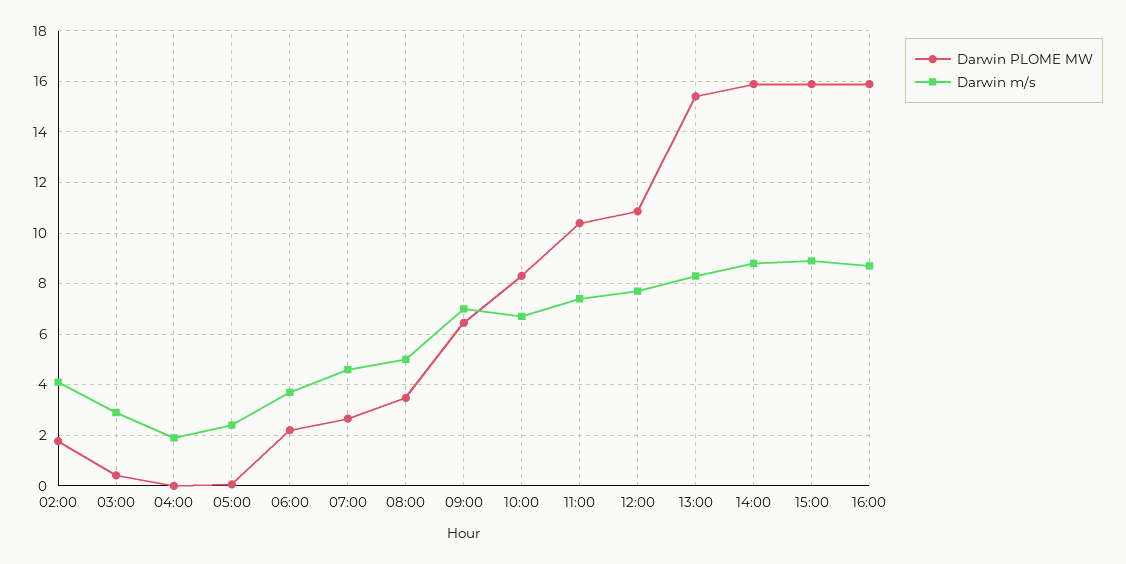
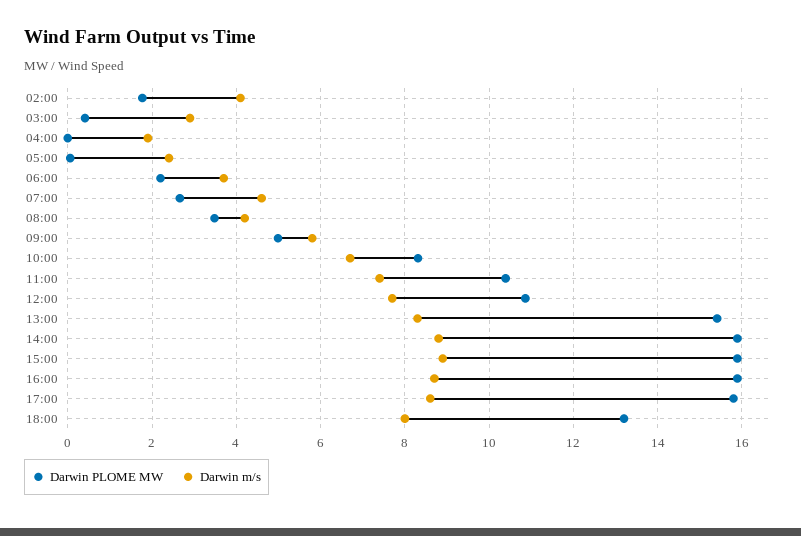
Darwin m/s, 08:00: 5 -> 4.2
Darwin PLOME MW, 09:00: 6.5 -> 5
Darwin m/s, 09:00: 7 -> 5.8
Darwin PLOME MW, 17:00: none -> 15.8
Darwin m/s, 17:00: none -> 8.6
Darwin PLOME MW, 18:00: none -> 13.2
Darwin m/s, 18:00: none -> 8

